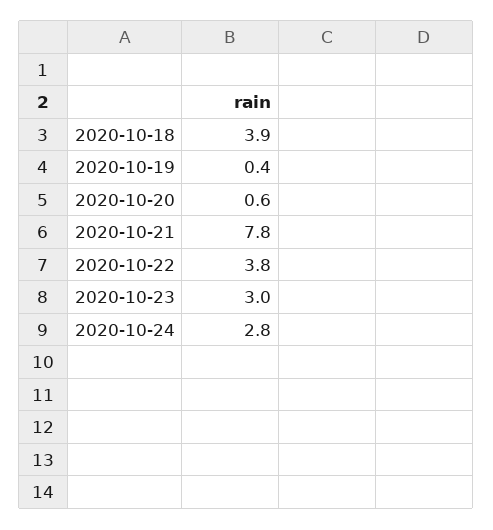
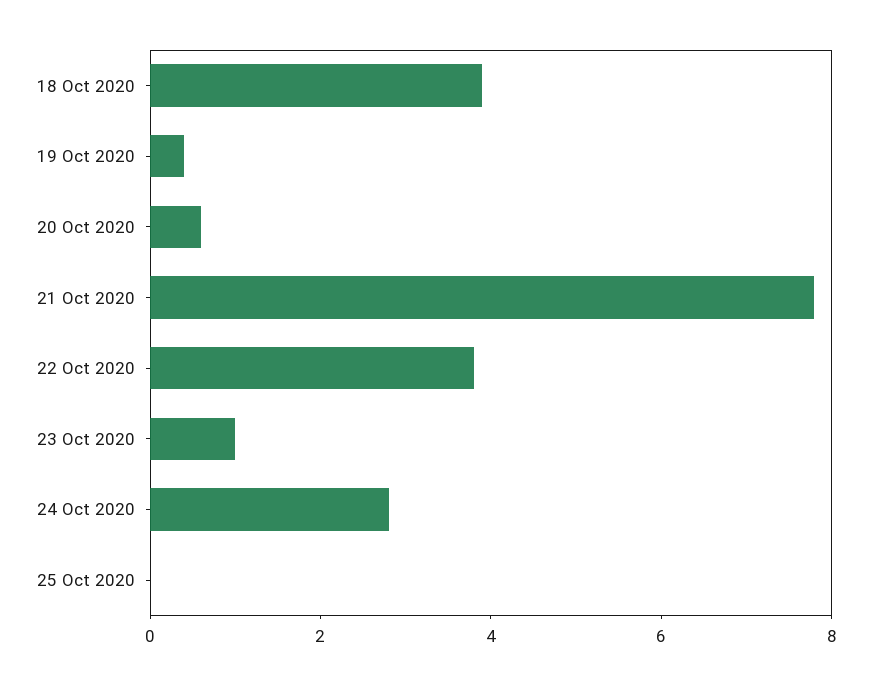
2020-10-23: 3 -> 1
25 Oct 2020: none -> 0

